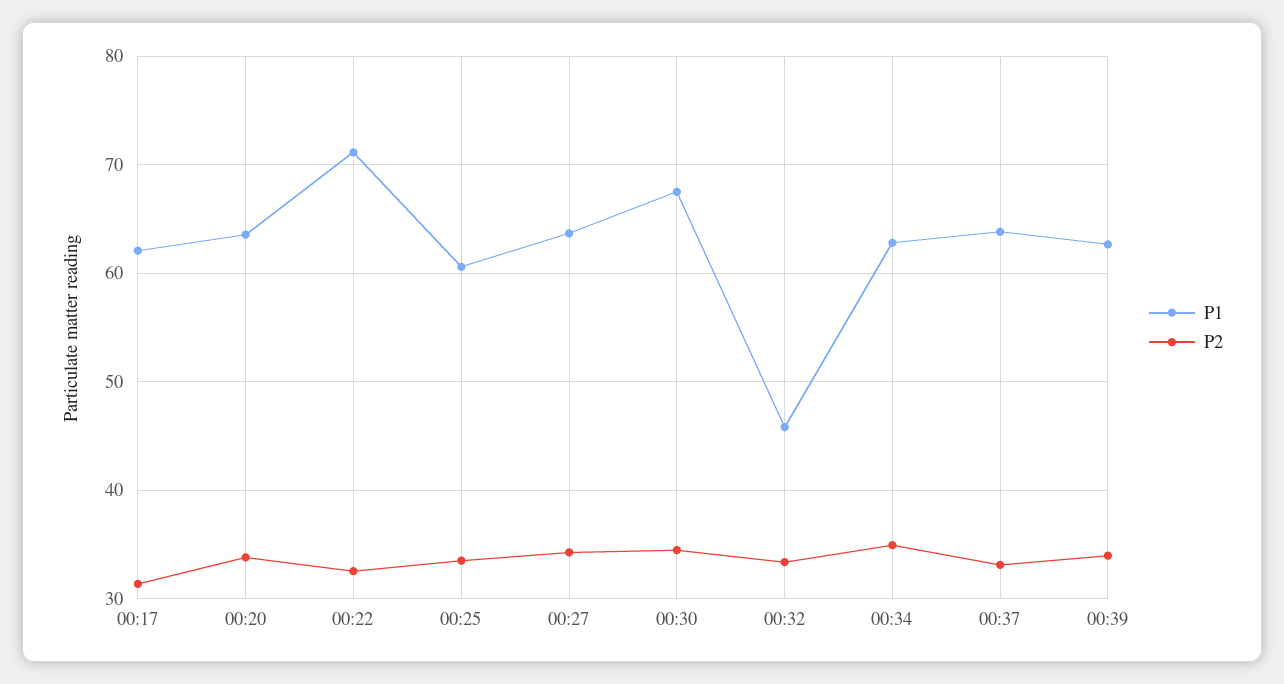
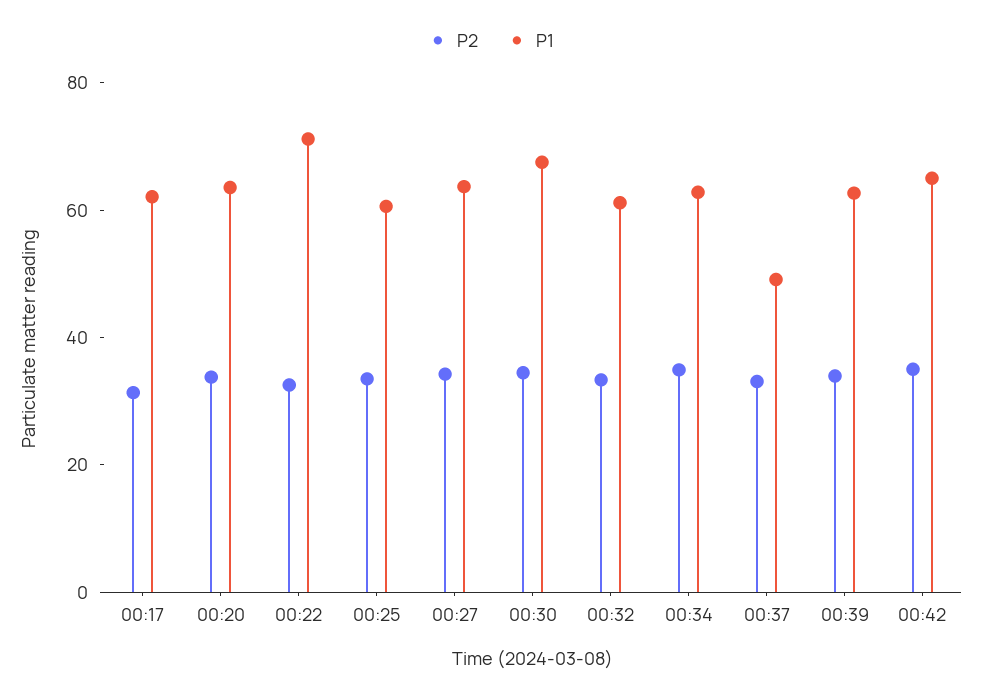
P1, 00:32: 46 -> 60
P1, 00:37: 64 -> 50
P2, 00:42: none -> 35
P1, 00:42: none -> 65

